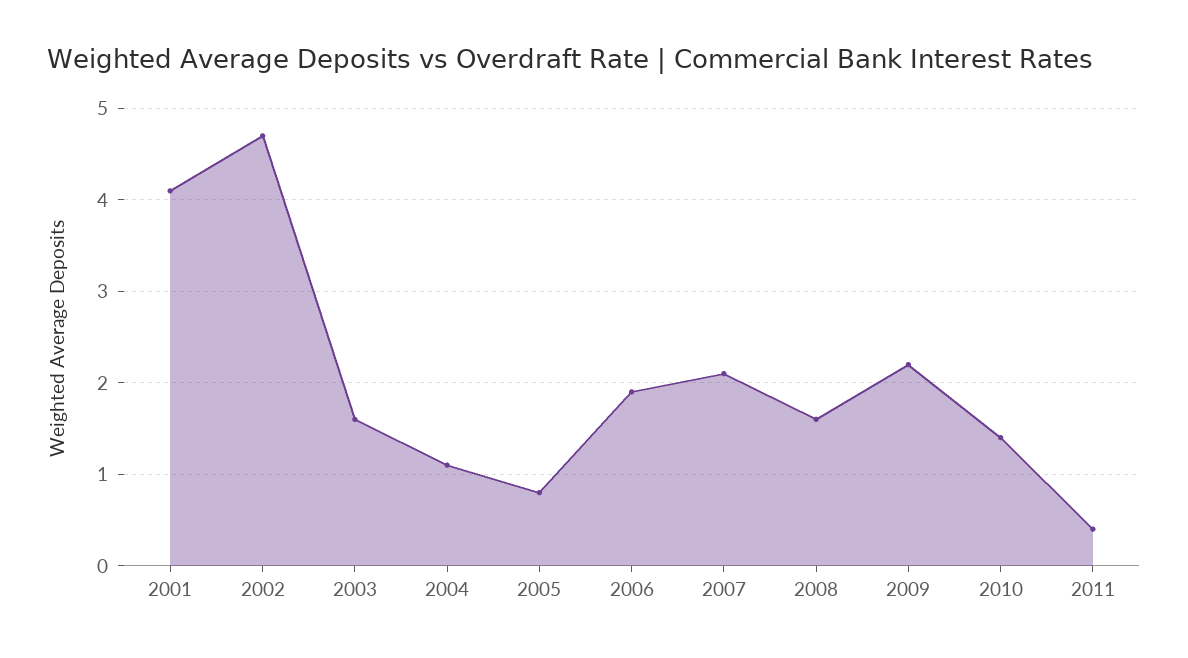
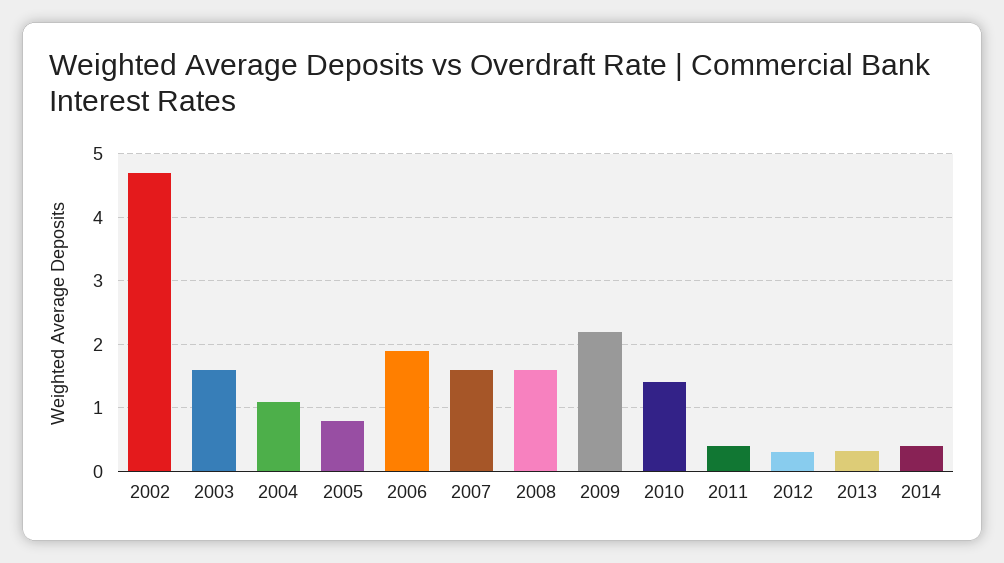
2001: 4.1 -> none
2007: 2.1 -> 1.6
2012: none -> 0.3
2013: none -> 0.3
2014: none -> 0.4

